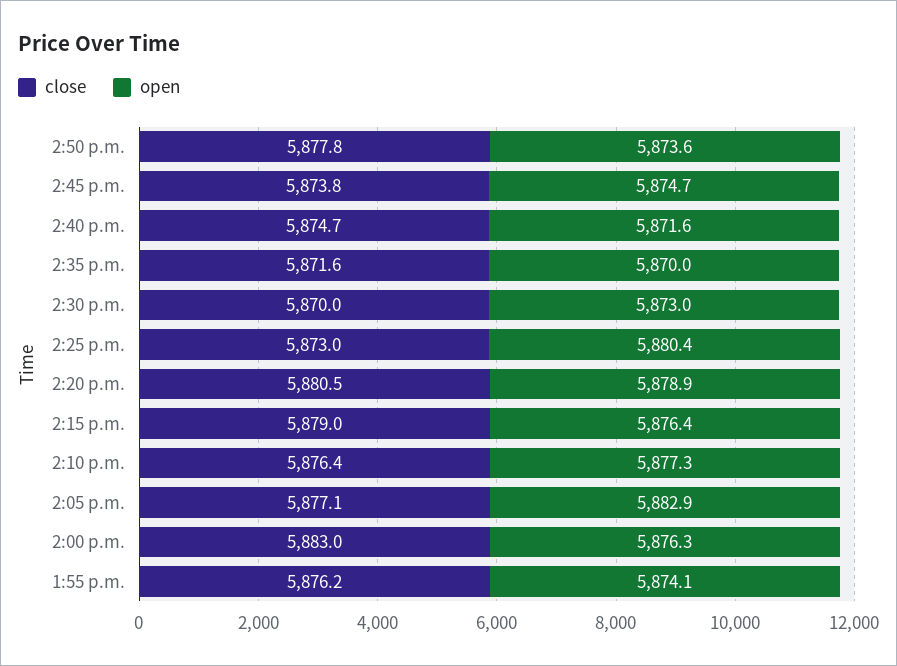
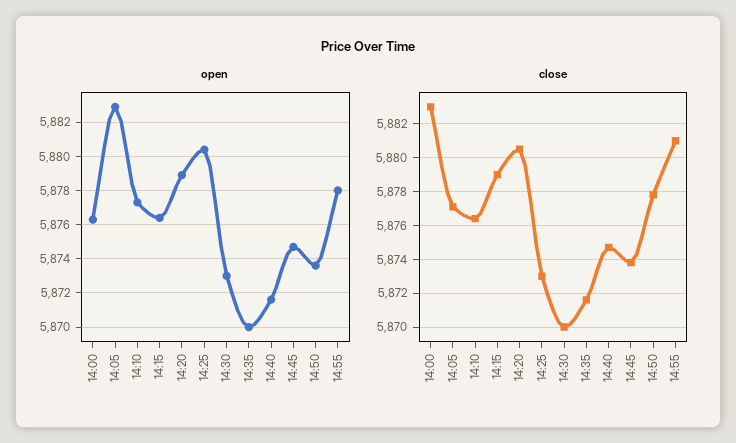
close, 1:55 p.m.: 5876.2 -> none
open, 1:55 p.m.: 5874.1 -> none
open, 14:55: none -> 5878
close, 14:55: none -> 5881

